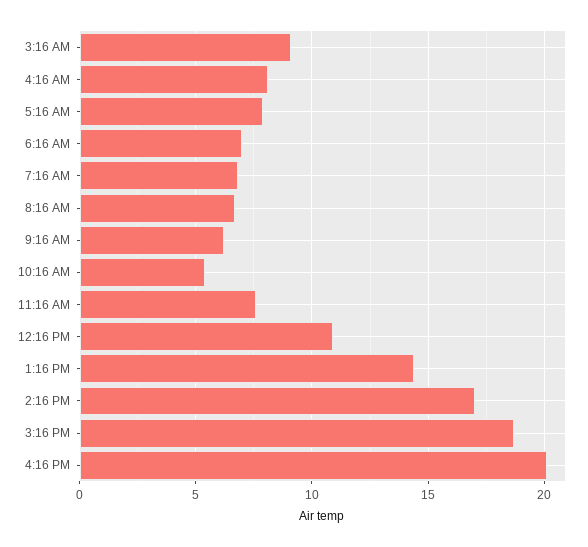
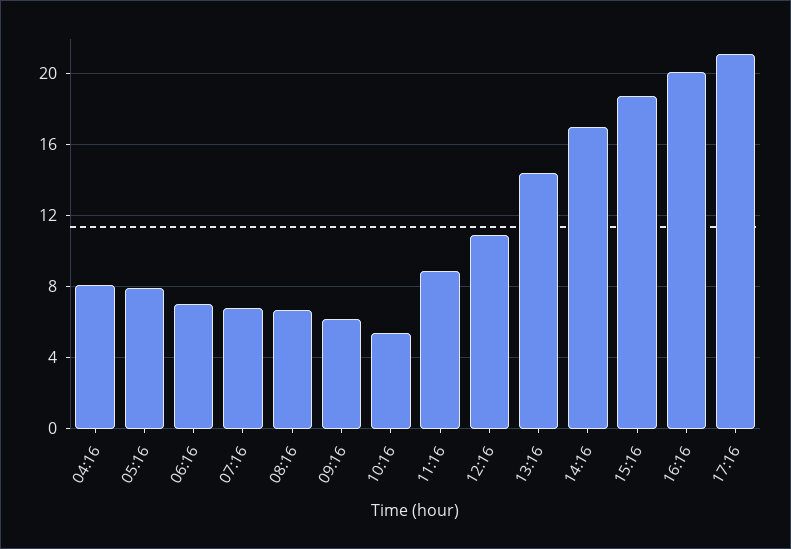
3:16 AM: 9 -> none
11:16 AM: 7.5 -> 9
17:16: none -> 21

